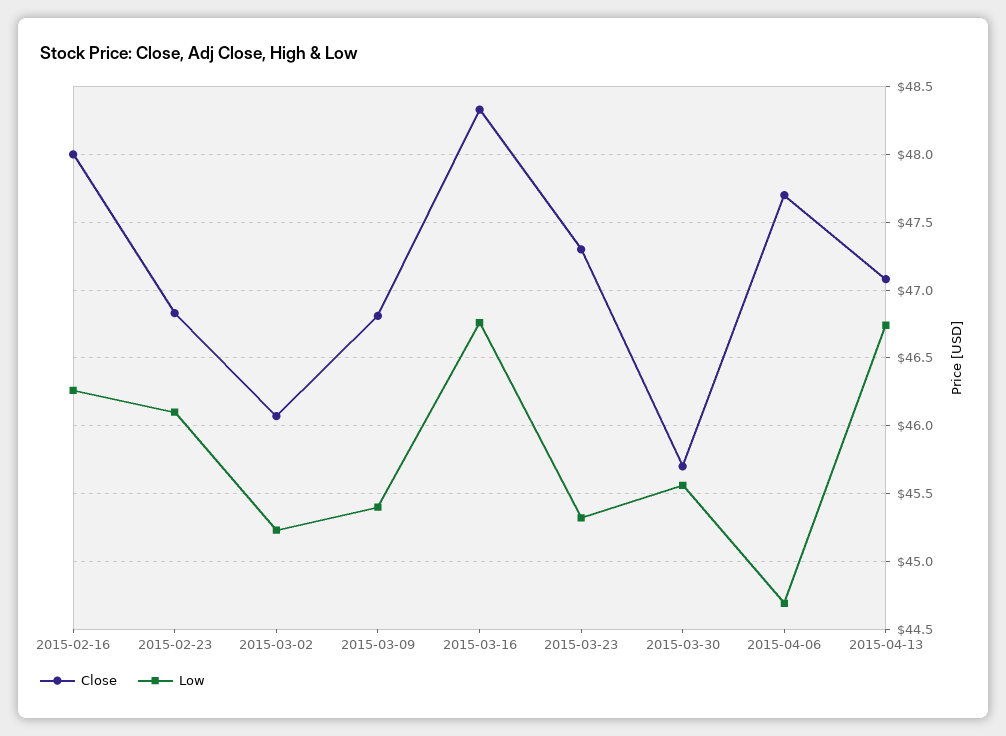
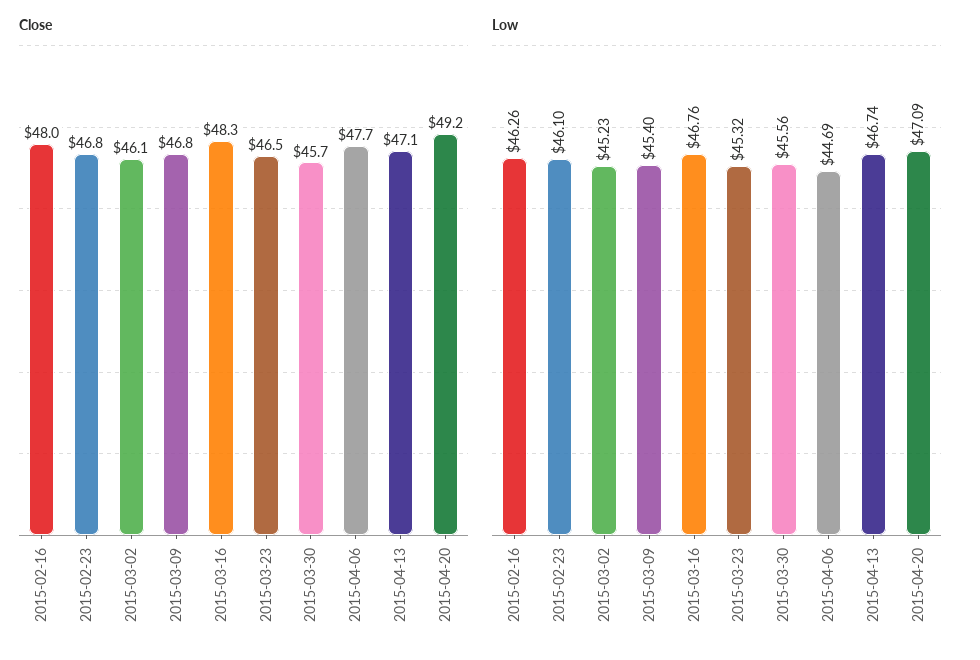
Close, 2015-03-23: 47.3 -> 46.5
Close, 2015-04-20: none -> 49.2
Low, 2015-04-20: none -> 47.09

